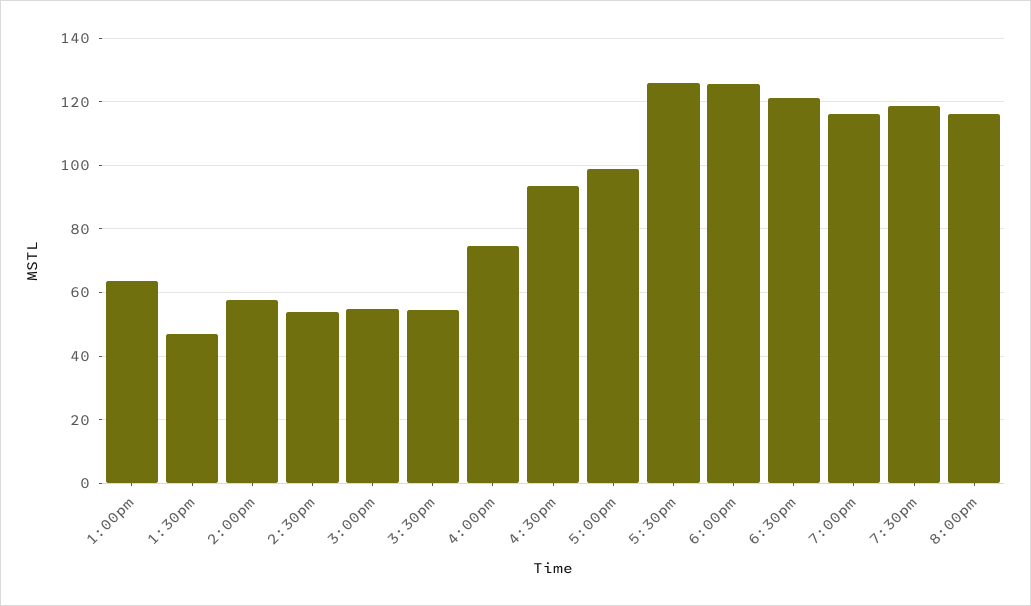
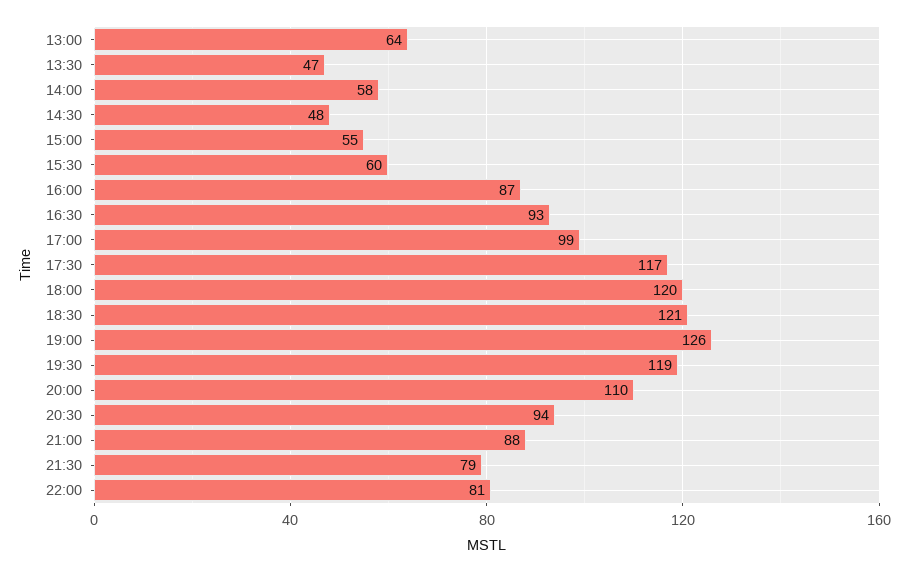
2:30pm: 54 -> 48
3:30pm: 54 -> 60
4:00pm: 74 -> 87
5:30pm: 126 -> 117
6:00pm: 126 -> 120
7:00pm: 116 -> 126
8:00pm: 116 -> 110
20:30: none -> 94
21:00: none -> 88
21:30: none -> 79
22:00: none -> 81

